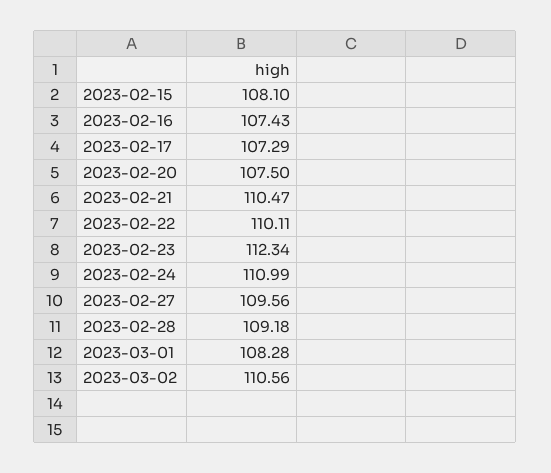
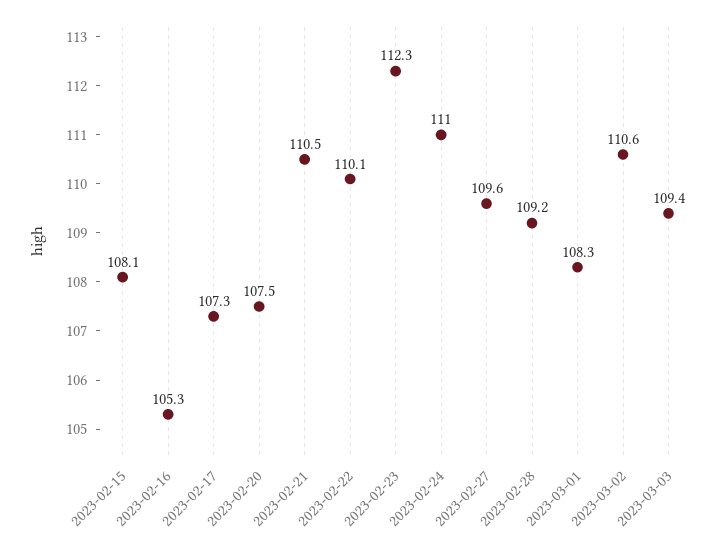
2023-02-16: 107.43 -> 105.3
2023-03-03: none -> 109.4

